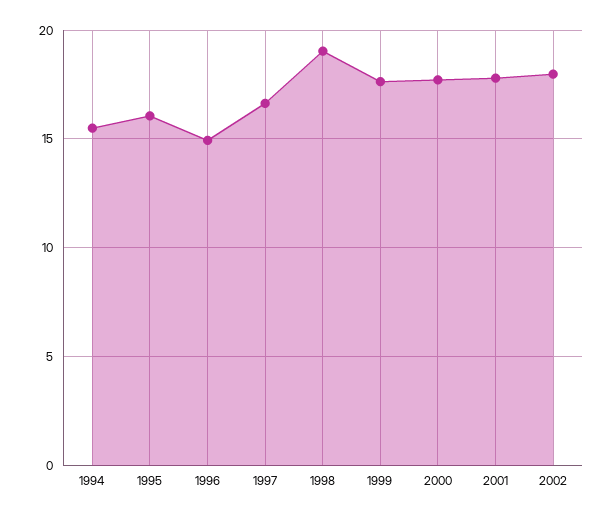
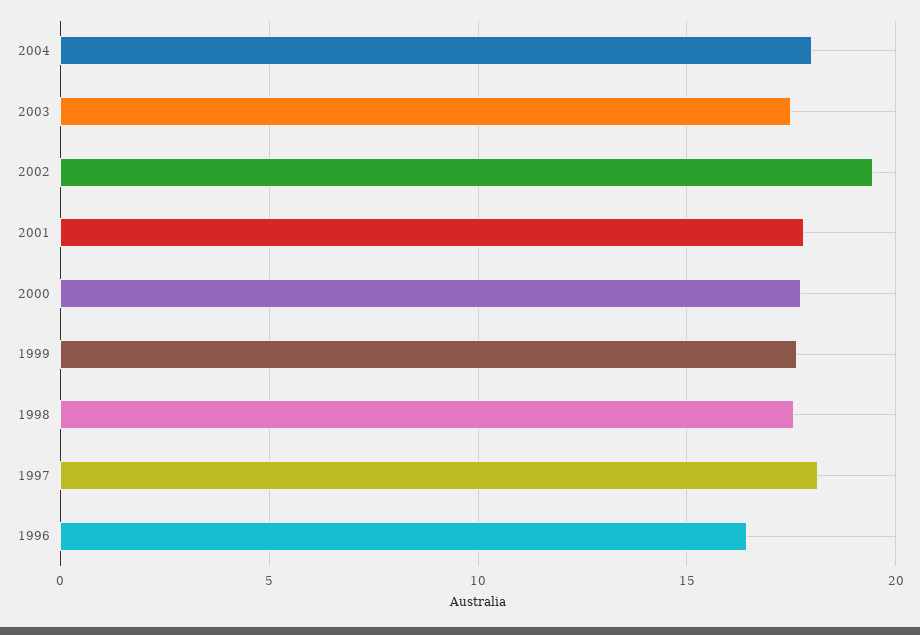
1994: 15.5 -> none
1995: 16 -> none
1996: 15 -> 16.5
1997: 16.5 -> 18
1998: 19 -> 17.5
2002: 18 -> 19.5
2004: none -> 18
2003: none -> 17.5

